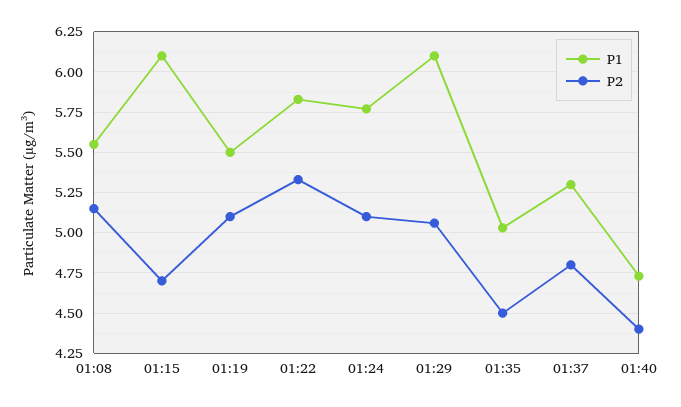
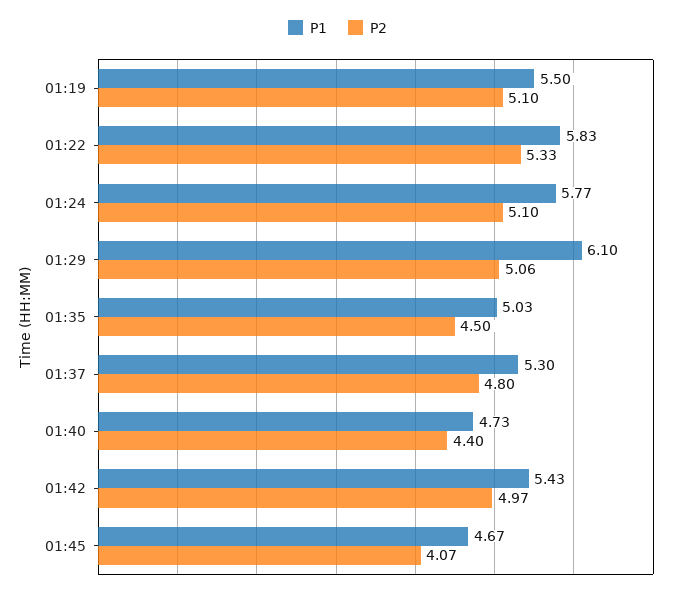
P1, 01:08: 5.55 -> none
P2, 01:08: 5.15 -> none
P1, 01:15: 6.1 -> none
P2, 01:15: 4.7 -> none
P1, 01:42: none -> 5.43
P2, 01:42: none -> 4.97
P1, 01:45: none -> 4.67
P2, 01:45: none -> 4.07

